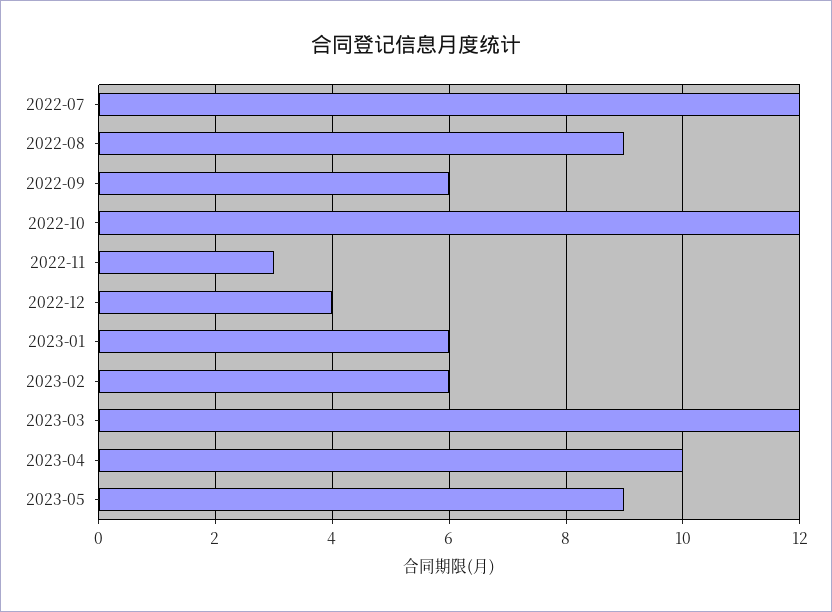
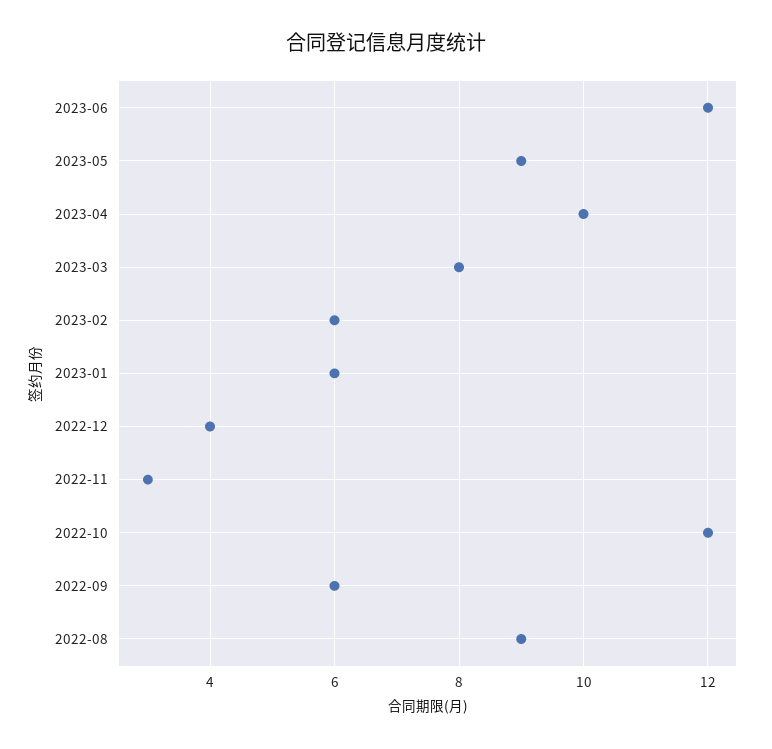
2022-07: 12 -> none
2023-03: 12 -> 8
2023-06: none -> 12

